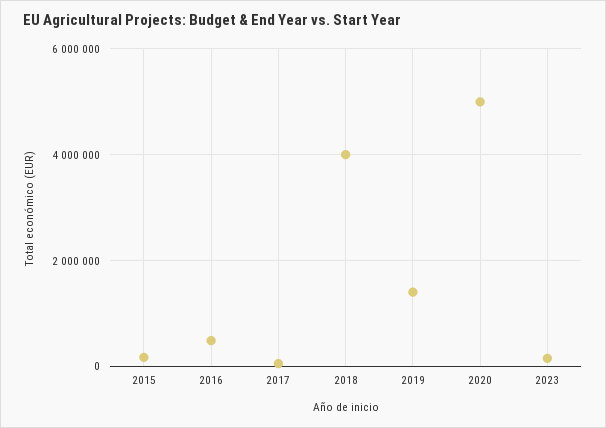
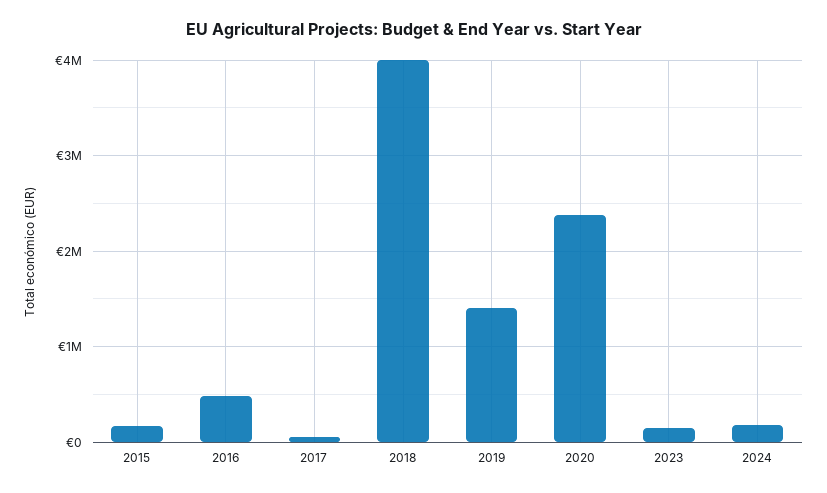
2020: 5000000 -> 2400000
2024: none -> 200000

